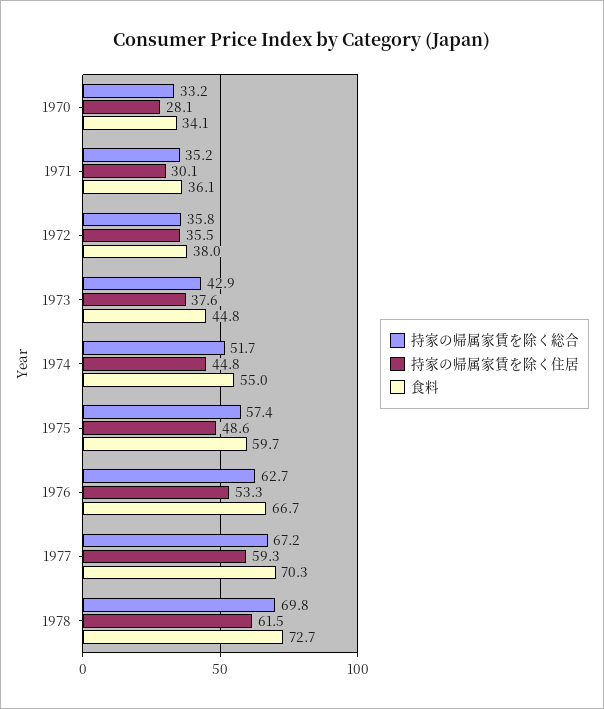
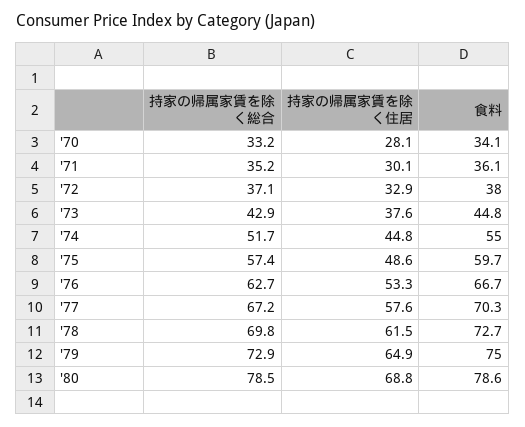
持家の帰属家賃を除く総合, 1972: 35.8 -> 37.1
持家の帰属家賃を除く住居, 1972: 35.5 -> 32.9
持家の帰属家賃を除く住居, 1977: 59.3 -> 57.6
持家の帰属家賃を除く総合, '79: none -> 72.9
持家の帰属家賃を除く住居, '79: none -> 64.9
食料, '79: none -> 75
持家の帰属家賃を除く総合, '80: none -> 78.5
持家の帰属家賃を除く住居, '80: none -> 68.8
食料, '80: none -> 78.6

